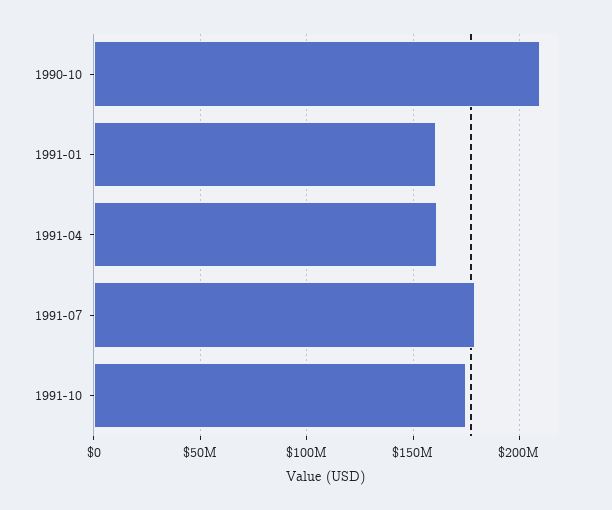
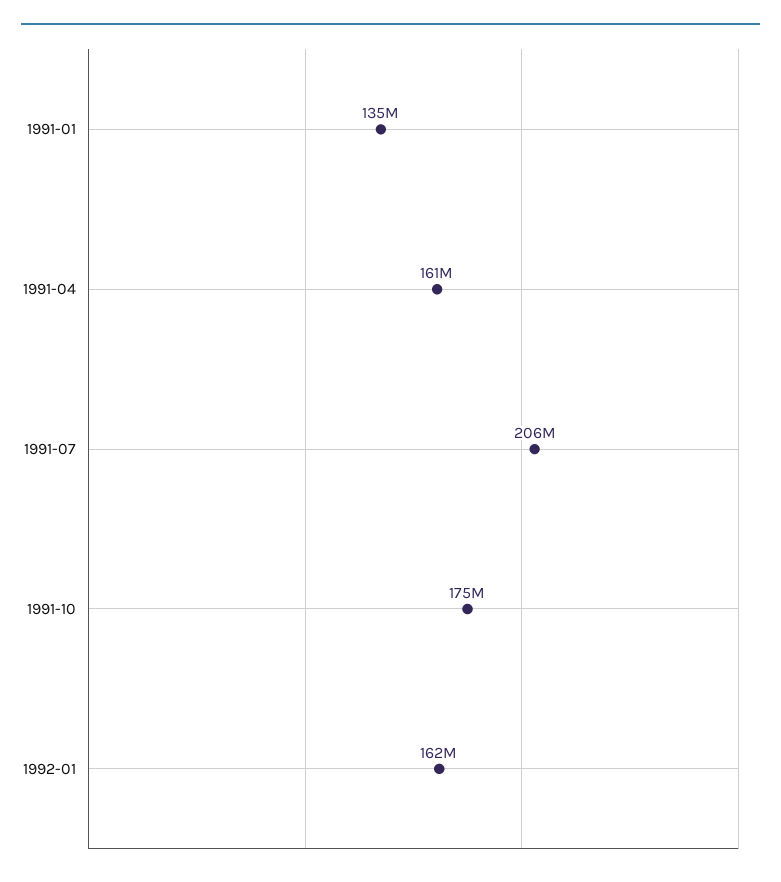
1990-10: 210000000 -> none
1991-01: 160000000 -> 135000000
1991-07: 180000000 -> 206000000
1992-01: none -> 162000000

